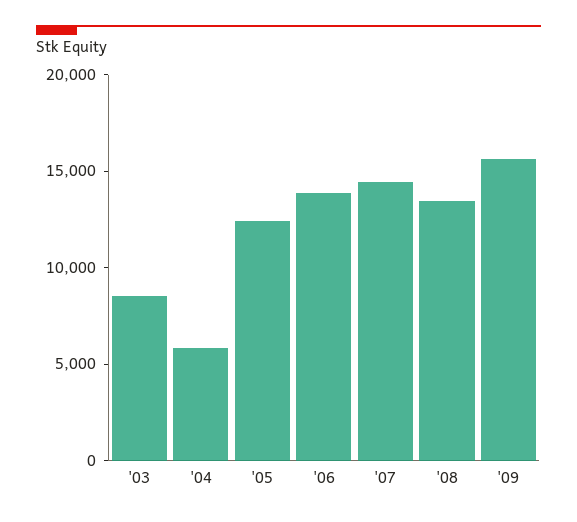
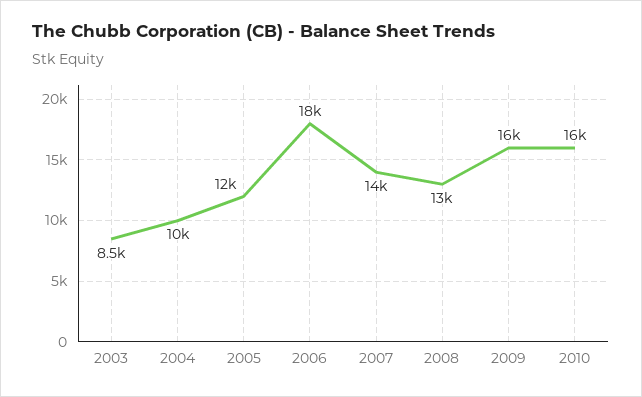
'04: 6000 -> 10000
'06: 14000 -> 18000
2010: none -> 16000

